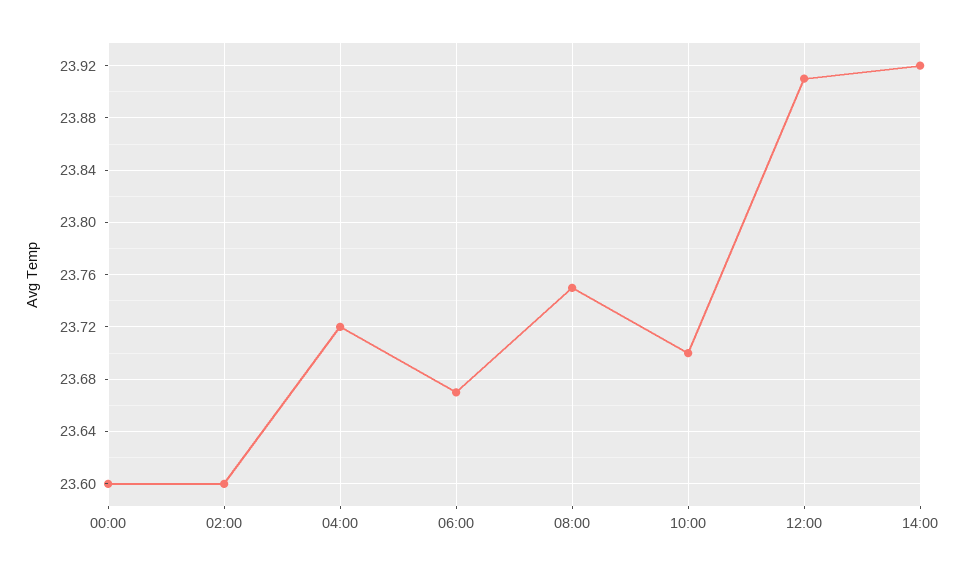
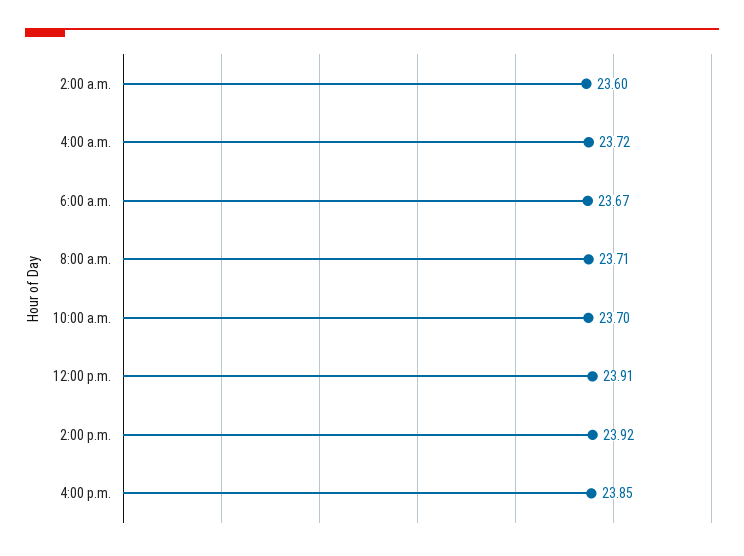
00:00: 23.6 -> none
08:00: 23.75 -> 23.71
4:00 p.m.: none -> 23.85

